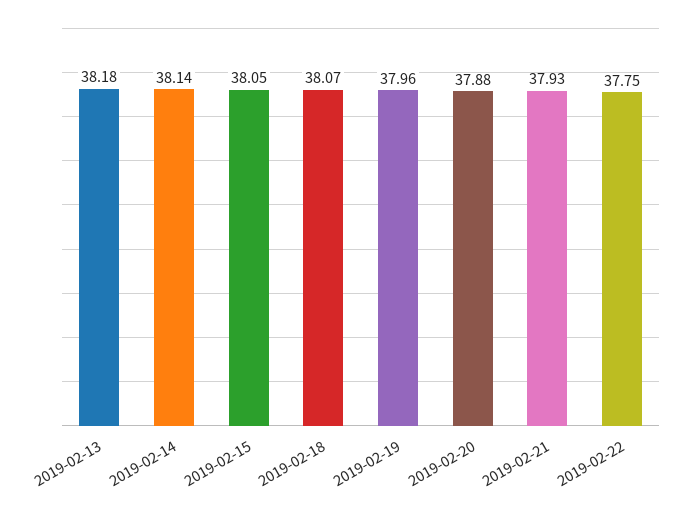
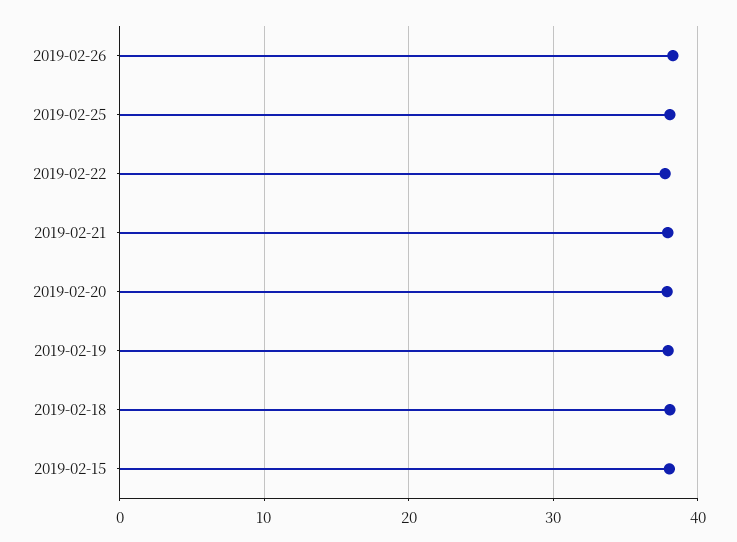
2019-02-13: 38.18 -> none
2019-02-14: 38.14 -> none
2019-02-26: none -> 38
2019-02-25: none -> 38

